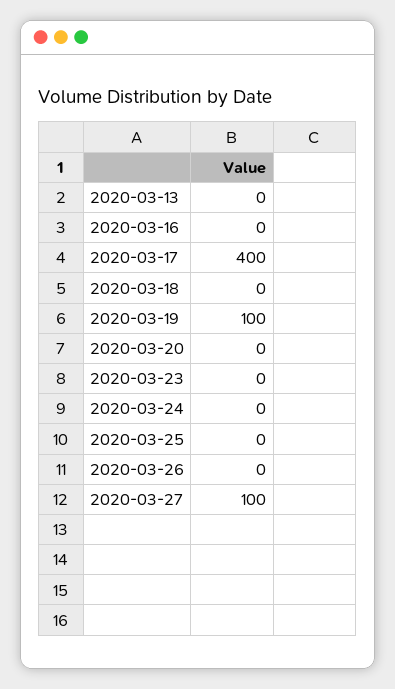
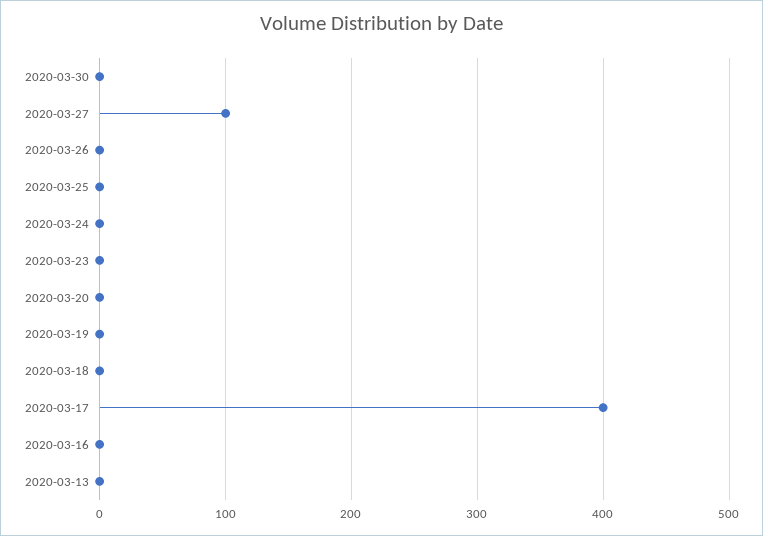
2020-03-19: 100 -> 0
2020-03-30: none -> 0

